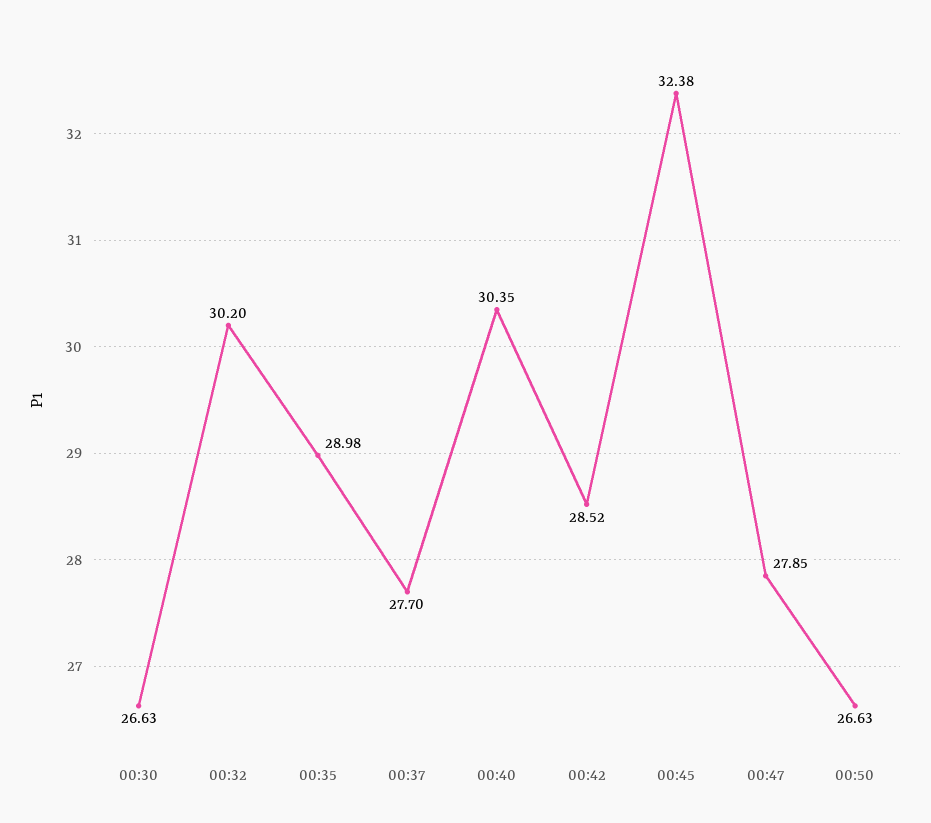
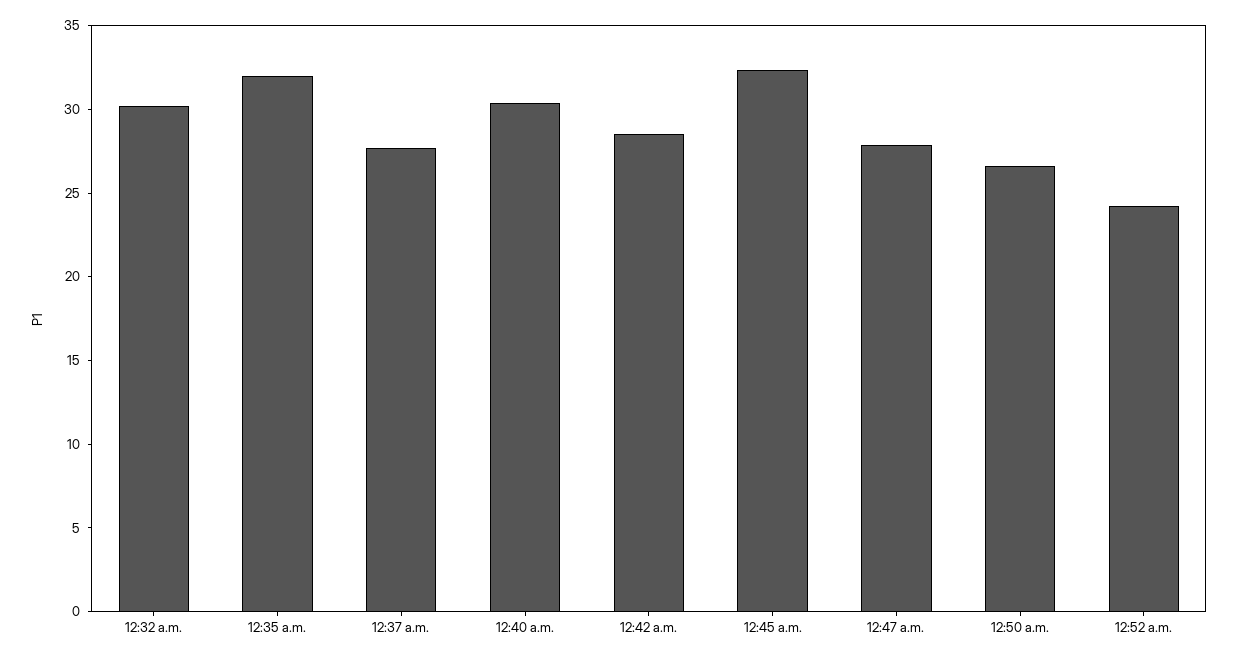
00:30: 26.63 -> none
00:35: 28.98 -> 32
12:52 a.m.: none -> 24

